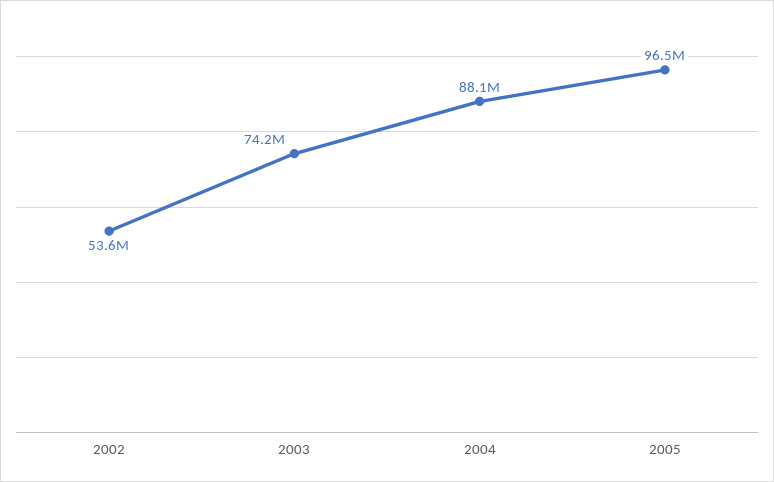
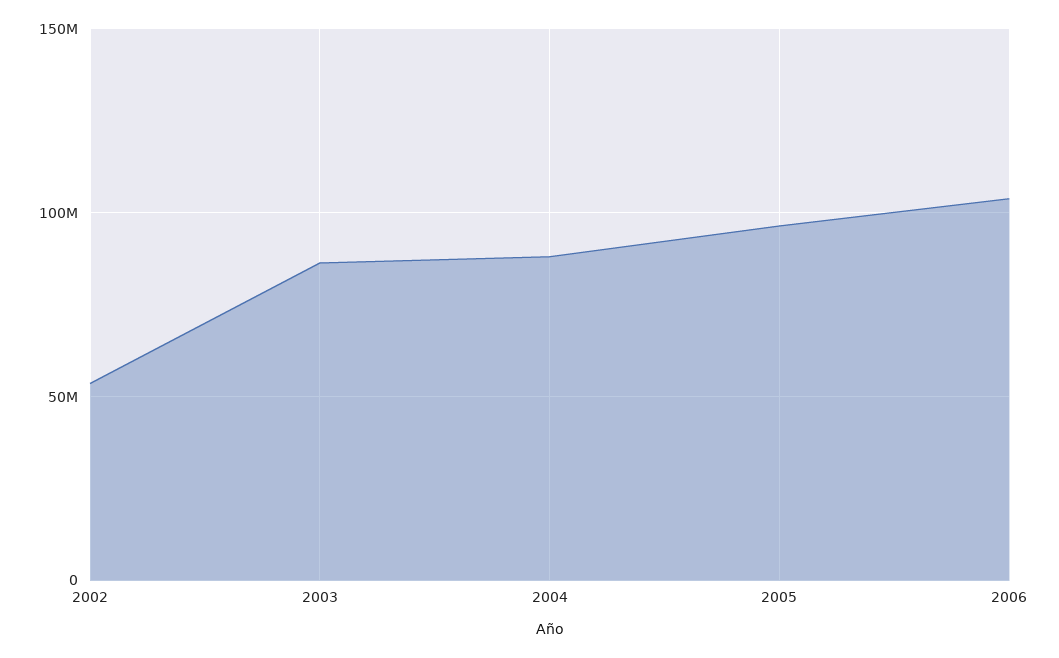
2003: 74200000 -> 85000000
2006: none -> 105000000

